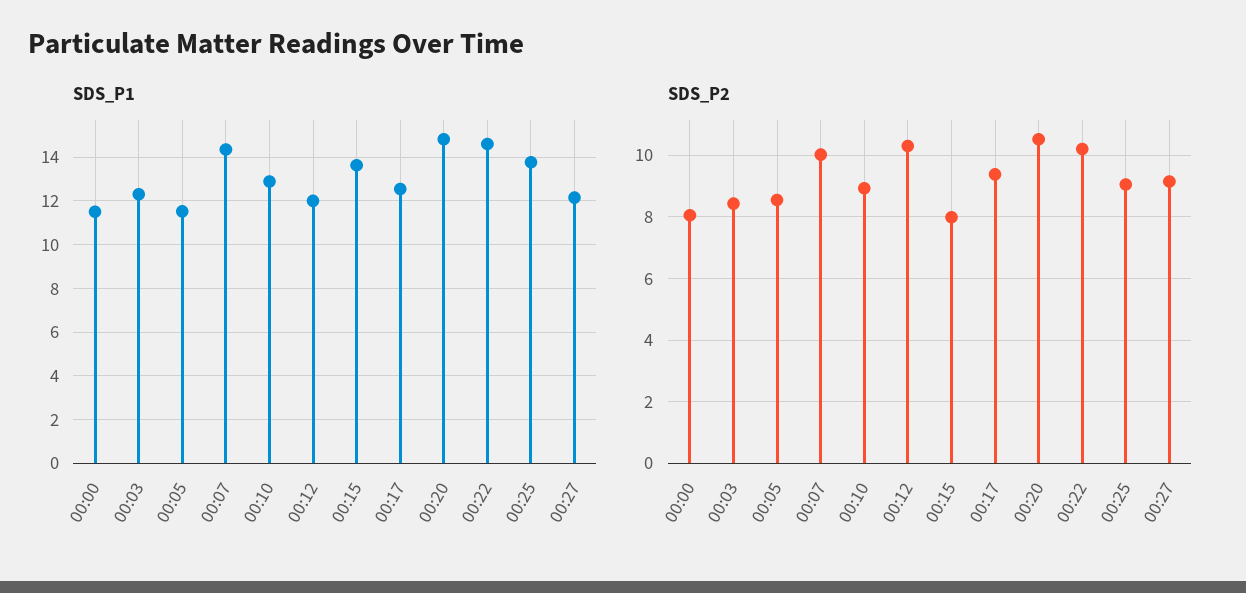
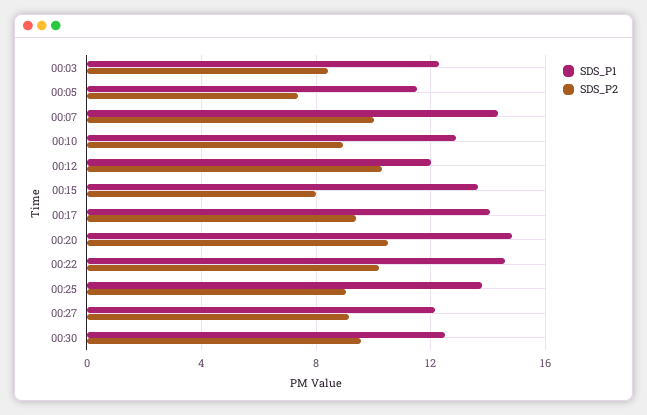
SDS_P1, 00:00: 11.5 -> none
SDS_P1, 00:17: 12.5 -> 14
SDS_P2, 00:00: 8 -> none
SDS_P2, 00:05: 8.6 -> 7.5
SDS_P1, 00:30: none -> 12.5
SDS_P2, 00:30: none -> 9.5

